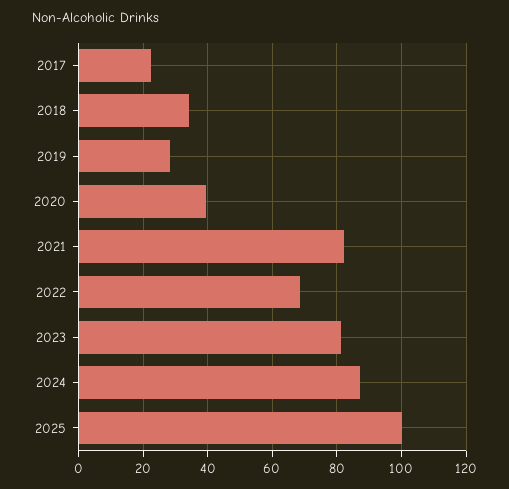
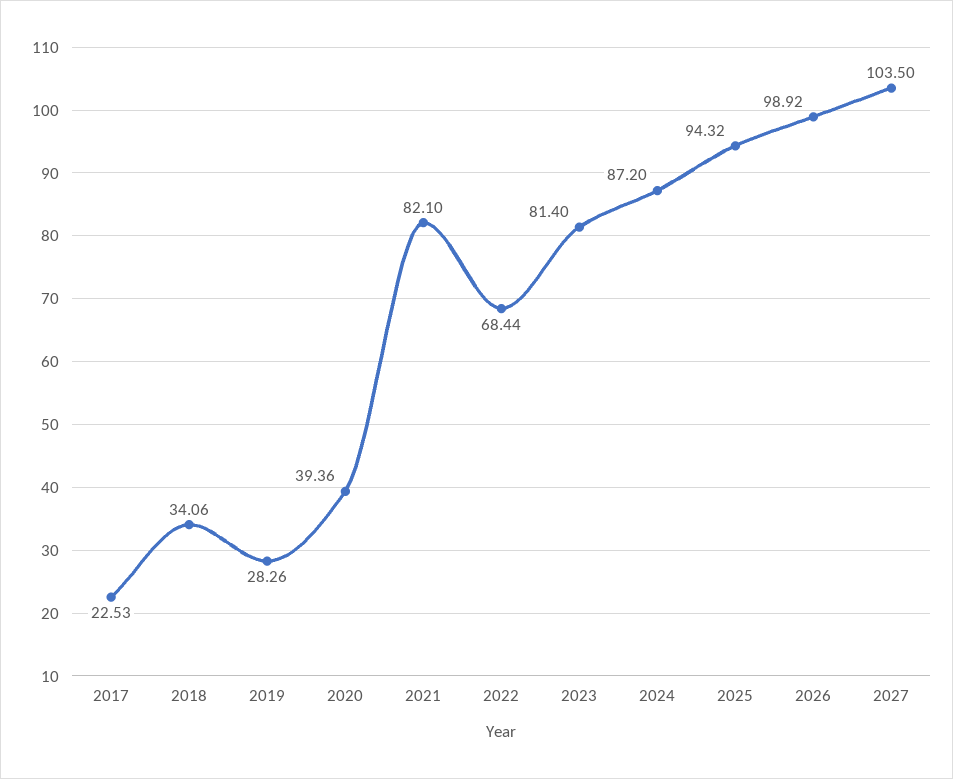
2025: 100 -> 94.32
2026: none -> 98.92
2027: none -> 103.5

